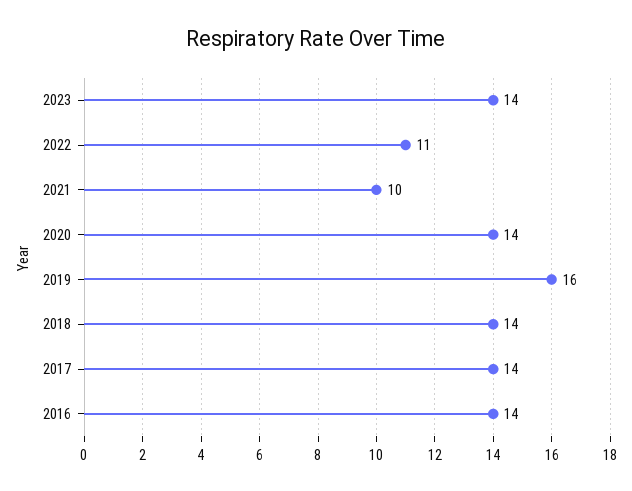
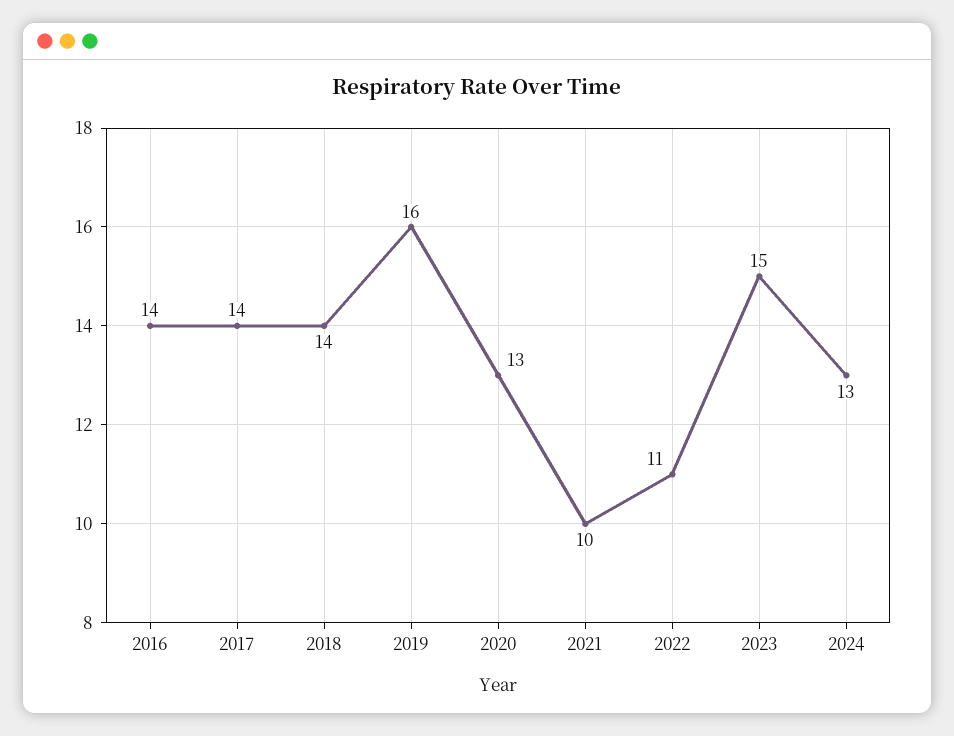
2023: 14 -> 15
2020: 14 -> 13
2024: none -> 13

